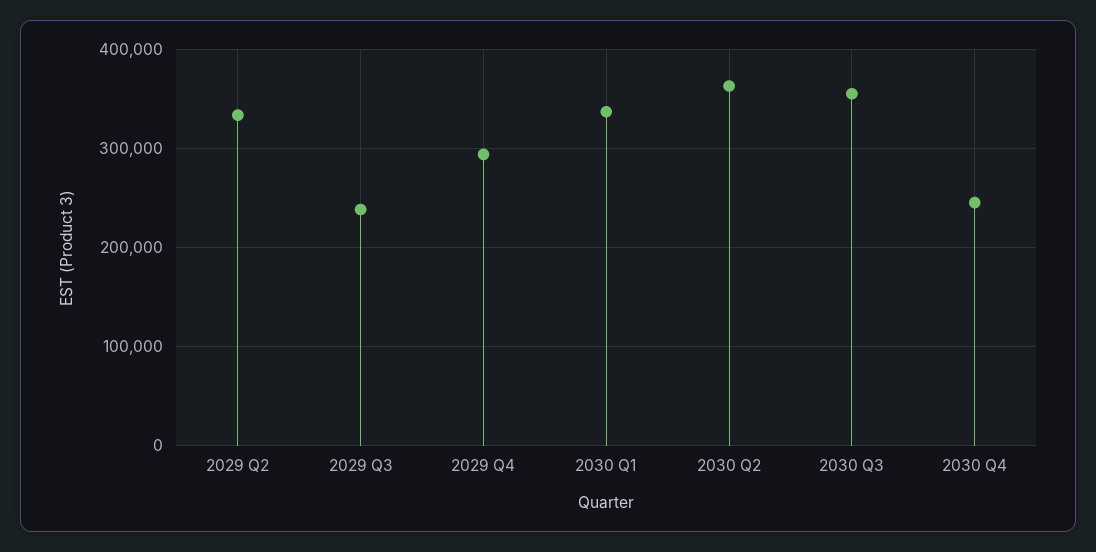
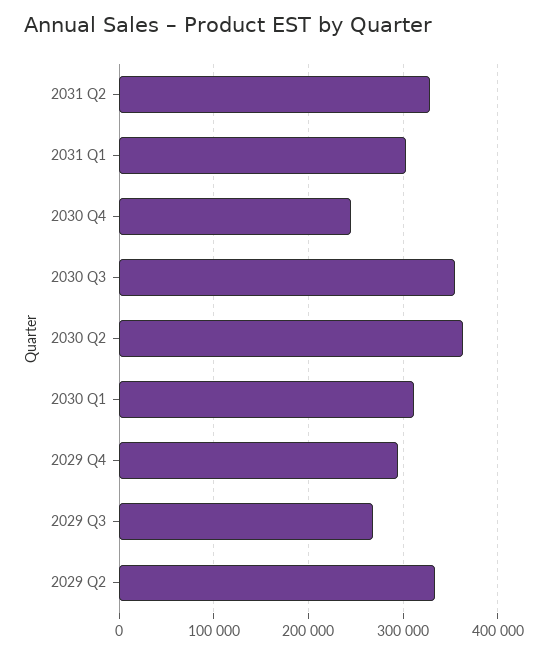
2029 Q3: 240000 -> 270000
2030 Q1: 340000 -> 310000
2031 Q2: none -> 330000
2031 Q1: none -> 300000

